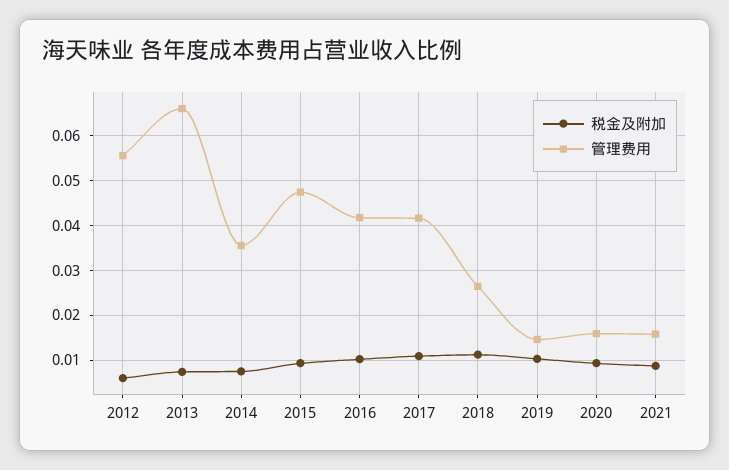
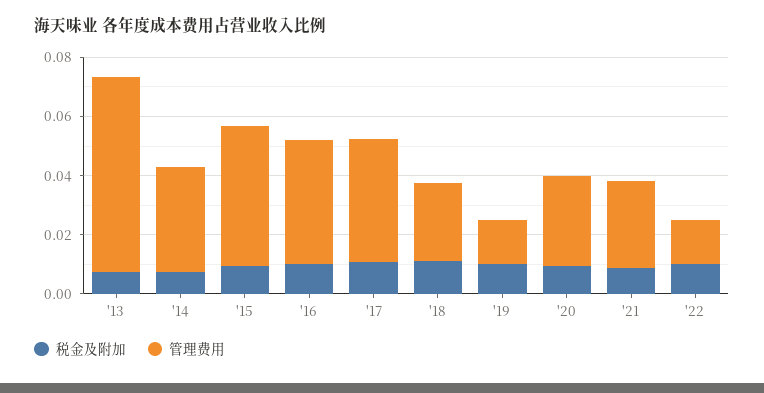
税金及附加, 2012: 0.006 -> none
管理费用, 2012: 0.056 -> none
管理费用, 2020: 0.016 -> 0.03
管理费用, 2021: 0.016 -> 0.03
税金及附加, '22: none -> 0.01
管理费用, '22: none -> 0.015

